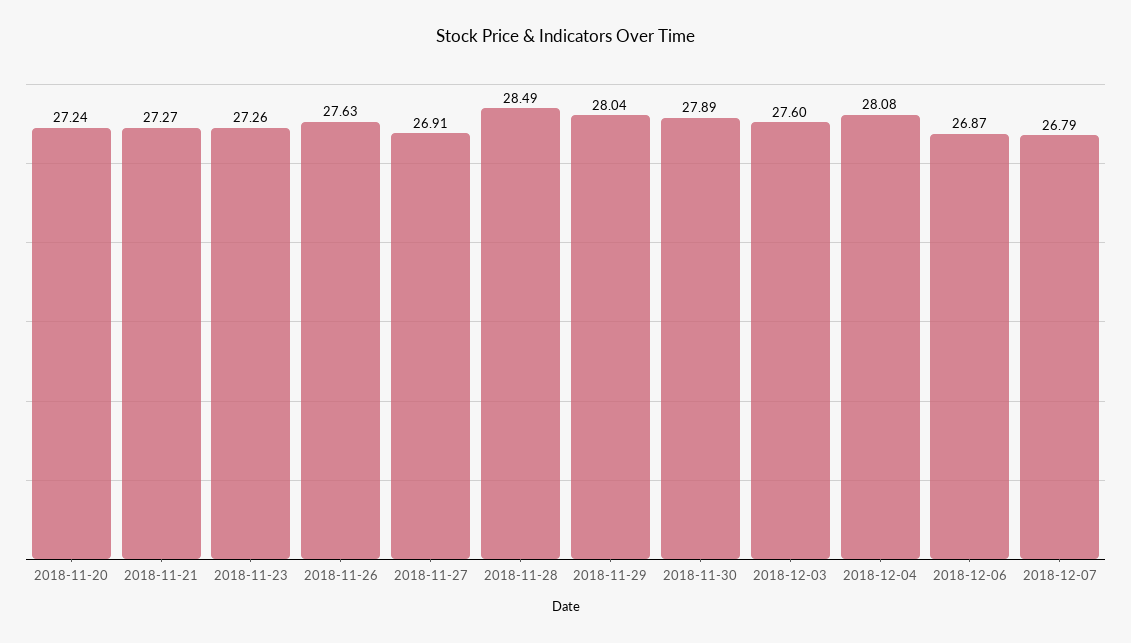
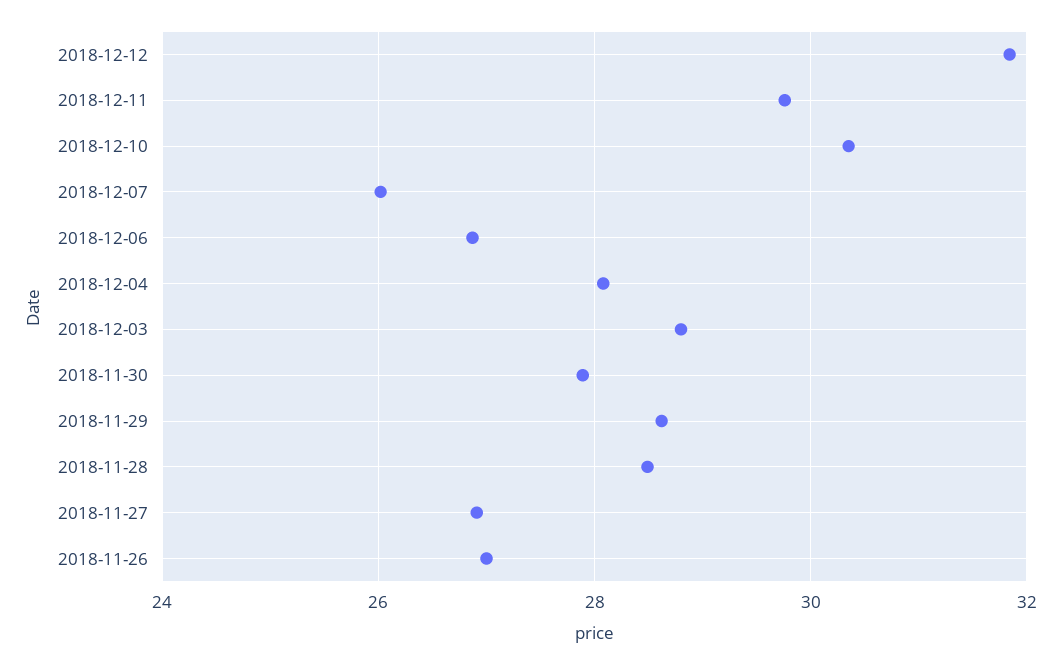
2018-11-20: 27.24 -> none
2018-11-21: 27.27 -> none
2018-11-23: 27.26 -> none
2018-11-26: 27.63 -> 27
2018-11-29: 28.04 -> 28.6
2018-12-03: 27.6 -> 28.8
2018-12-07: 26.79 -> 26
2018-12-12: none -> 31.8
2018-12-11: none -> 29.8
2018-12-10: none -> 30.4

